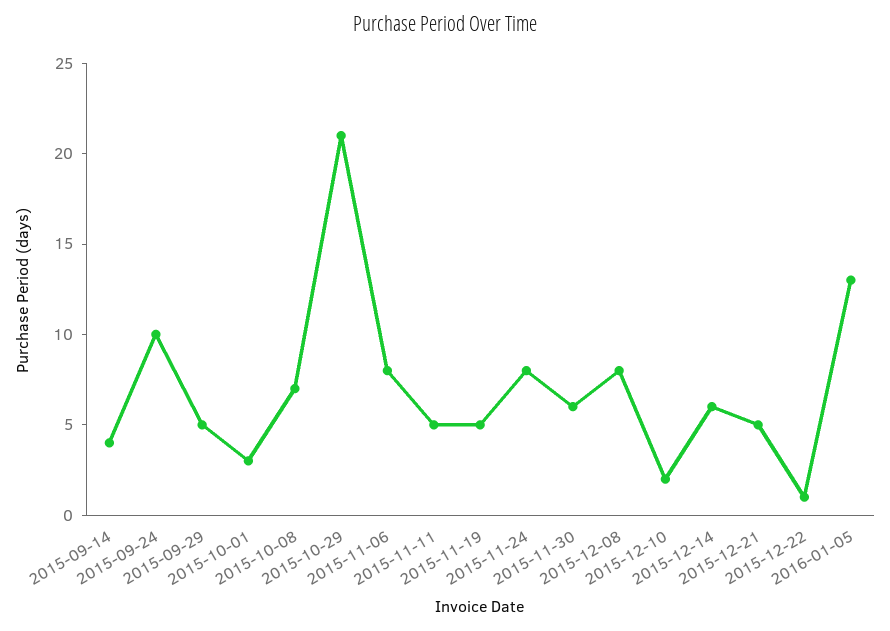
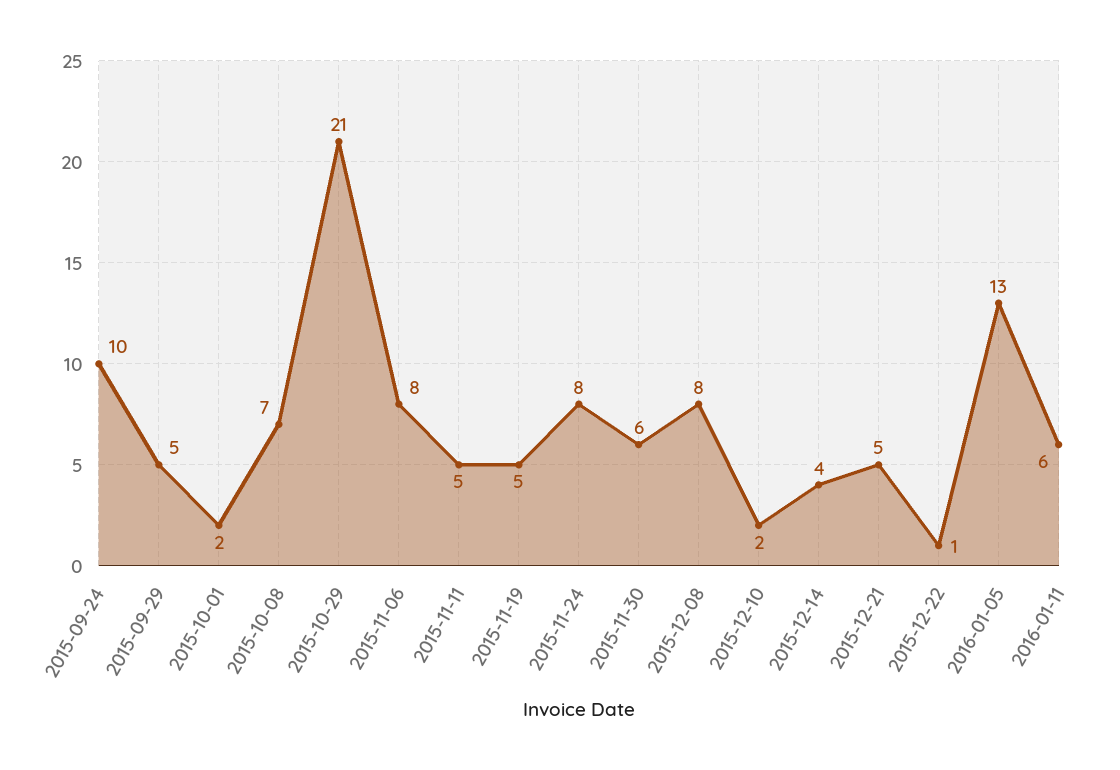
2015-09-14: 4 -> none
2015-10-01: 3 -> 2
2015-12-14: 6 -> 4
2016-01-11: none -> 6

